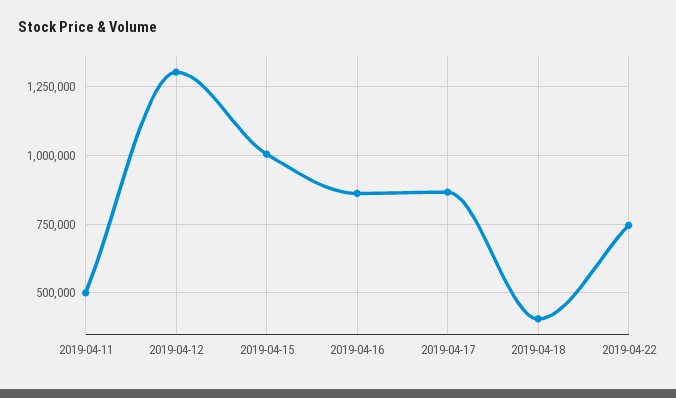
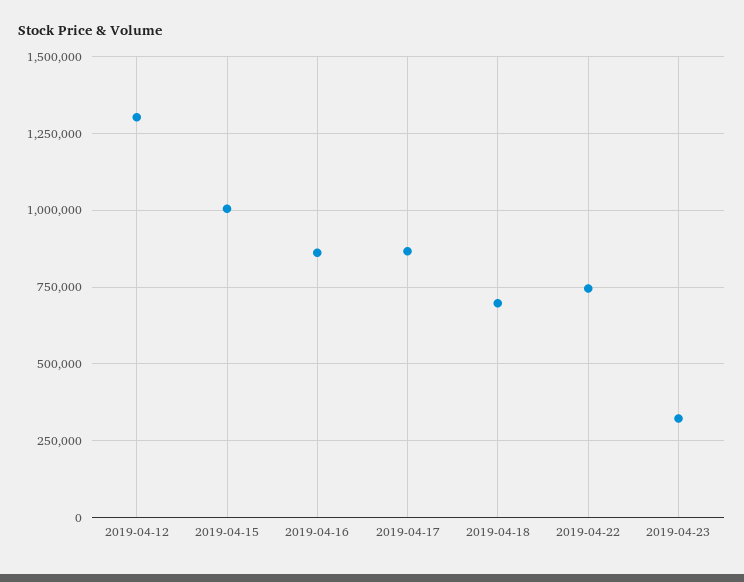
2019-04-11: 500000 -> none
2019-04-18: 400000 -> 700000
2019-04-23: none -> 325000

